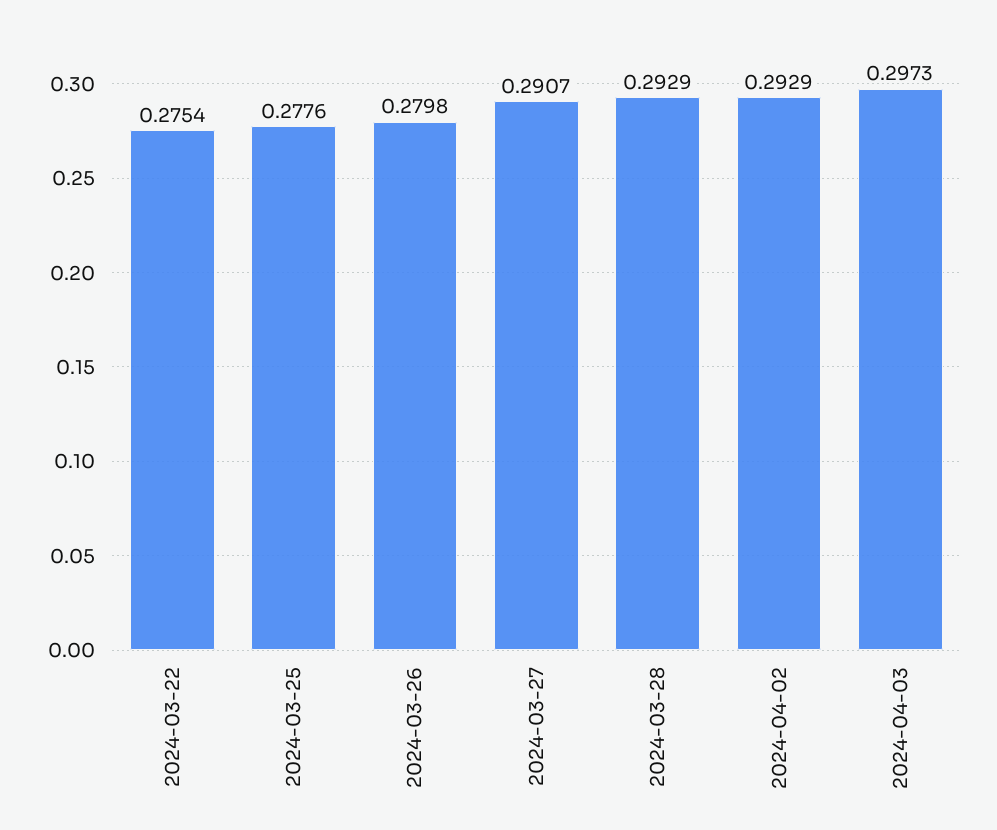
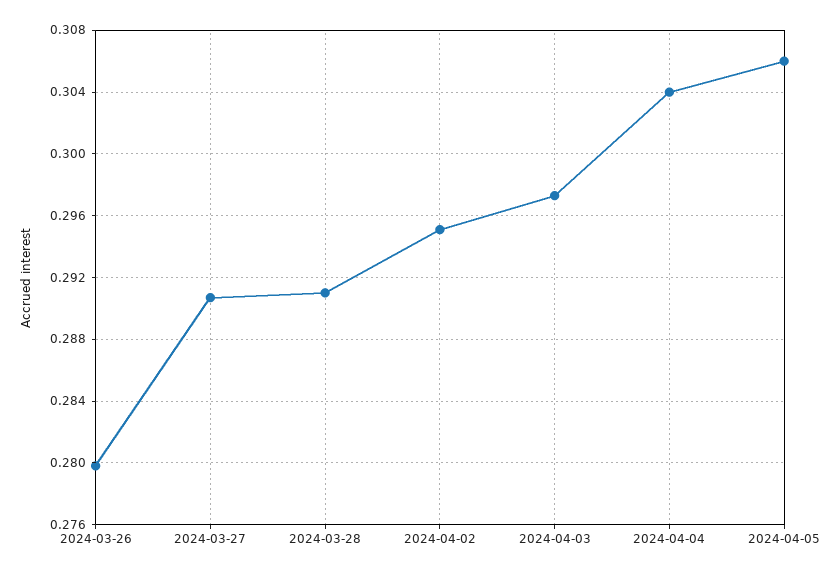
2024-03-22: 0.2754 -> none
2024-03-25: 0.2776 -> none
2024-03-28: 0.2929 -> 0.291
2024-04-02: 0.2929 -> 0.295
2024-04-04: none -> 0.304
2024-04-05: none -> 0.306

